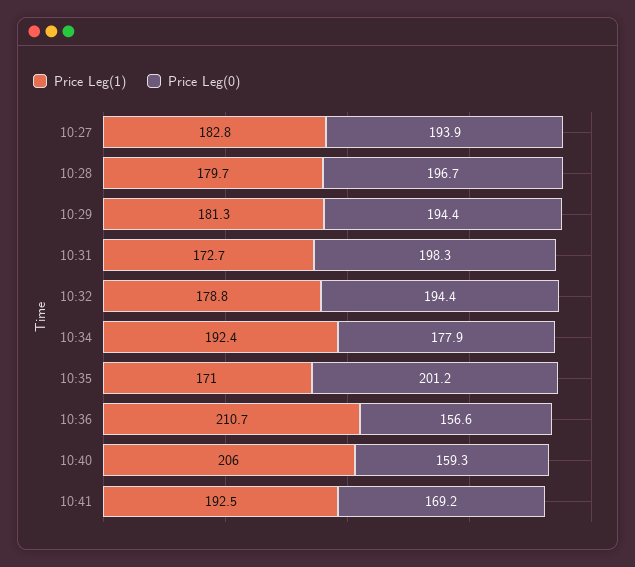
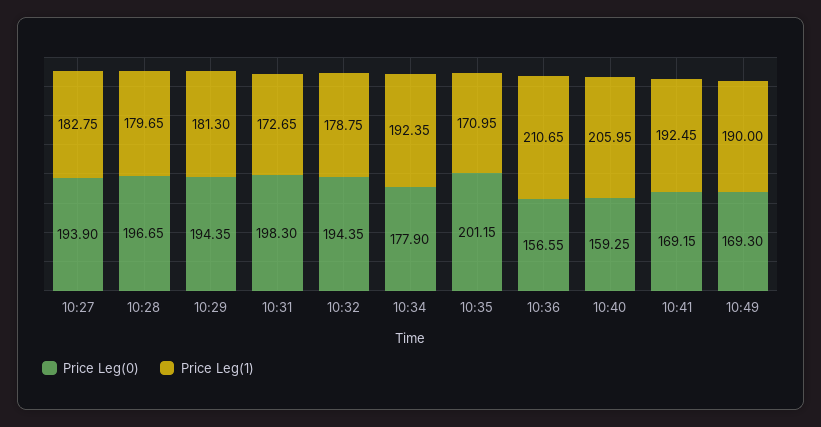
Price Leg(0), 10:49: none -> 169.3
Price Leg(1), 10:49: none -> 190

